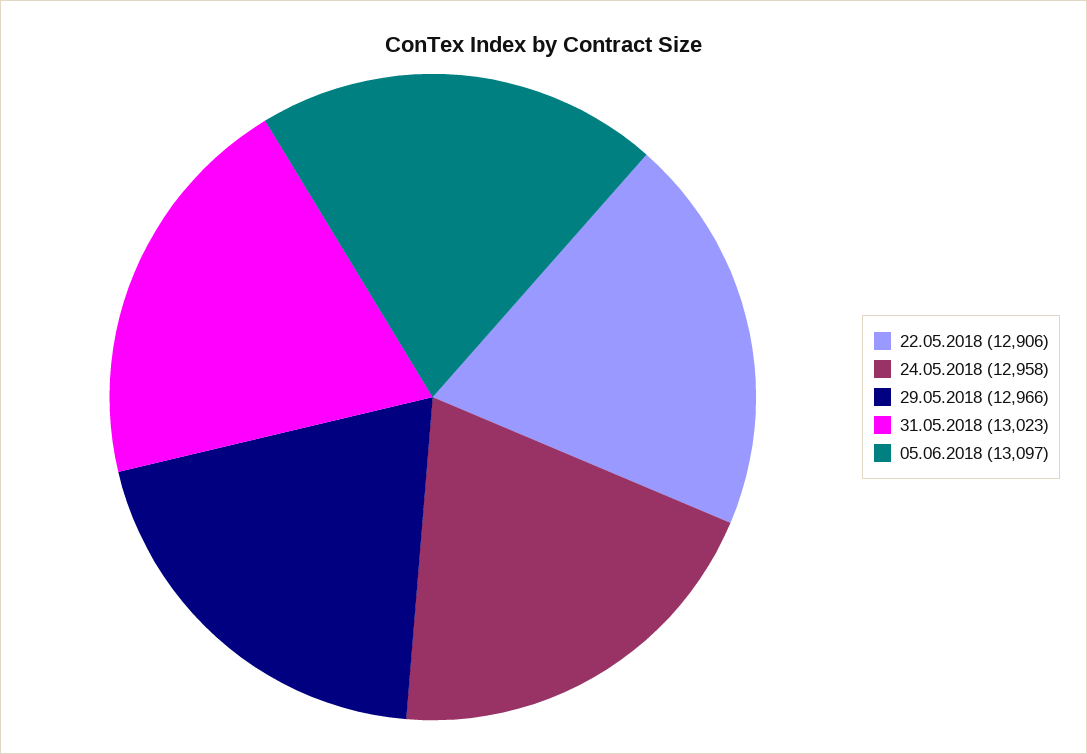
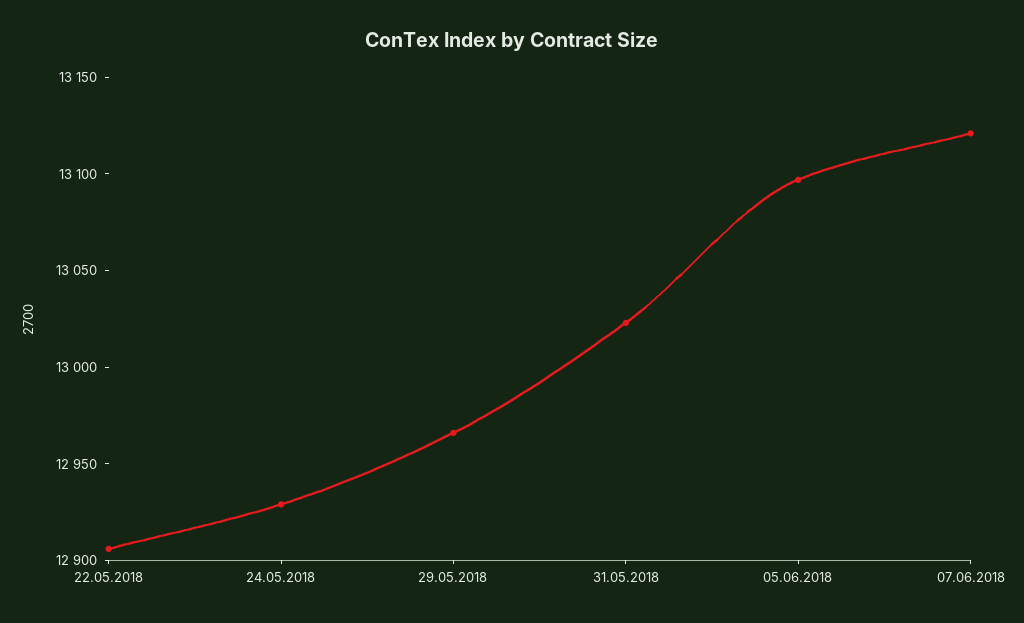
24.05.2018: 12958 -> 12930
07.06.2018: none -> 13120

